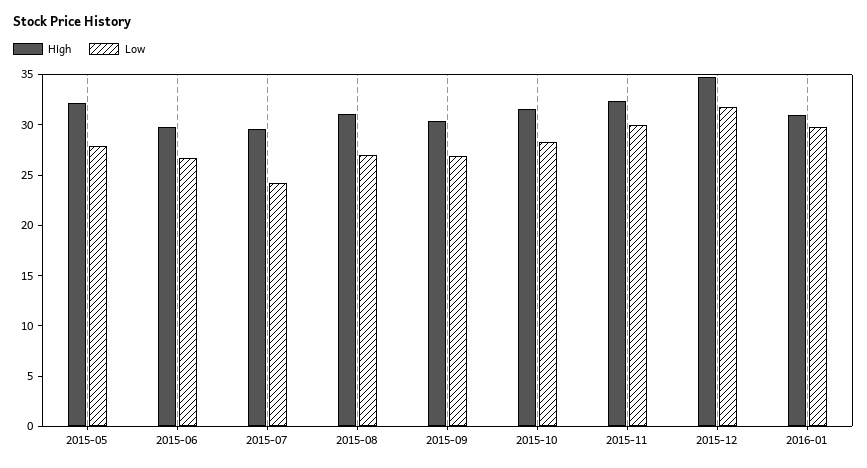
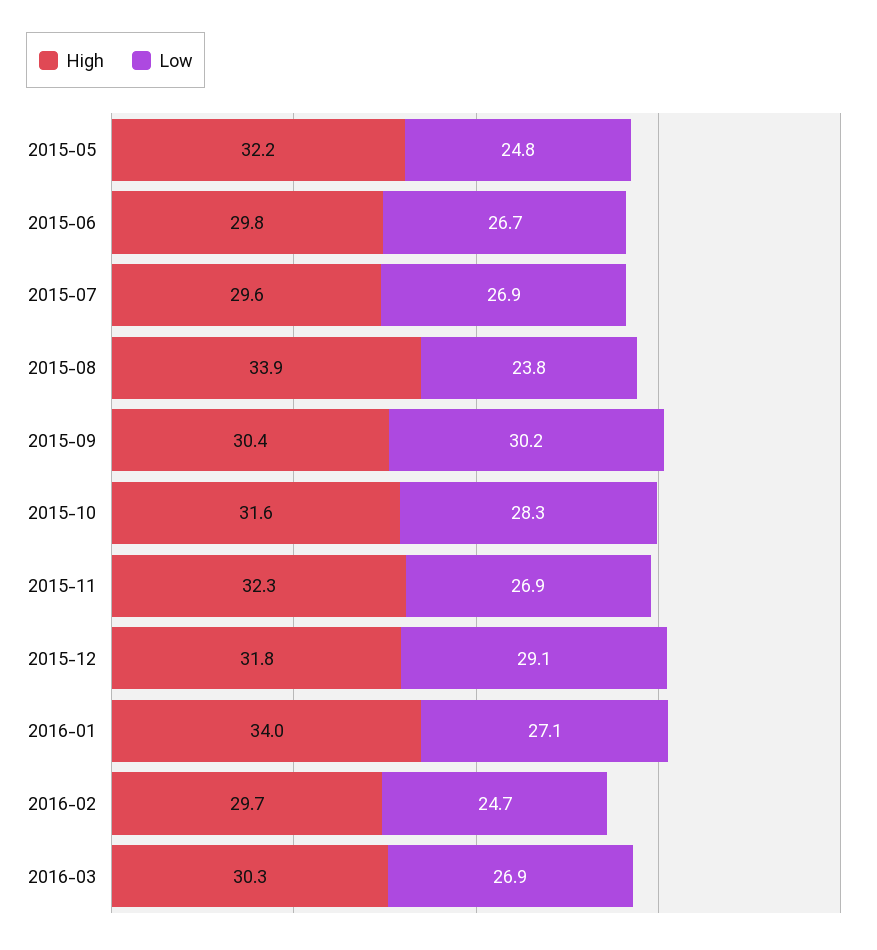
Low, 2015-05: 28 -> 24.8
Low, 2015-07: 24 -> 26.9
High, 2015-08: 31 -> 33.9
Low, 2015-08: 27 -> 23.8
Low, 2015-09: 27 -> 30.2
Low, 2015-11: 30 -> 26.9
High, 2015-12: 35 -> 31.8
Low, 2015-12: 32 -> 29.1
High, 2016-01: 31 -> 34
Low, 2016-01: 30 -> 27.1
High, 2016-02: none -> 29.7
Low, 2016-02: none -> 24.7
High, 2016-03: none -> 30.3
Low, 2016-03: none -> 26.9

